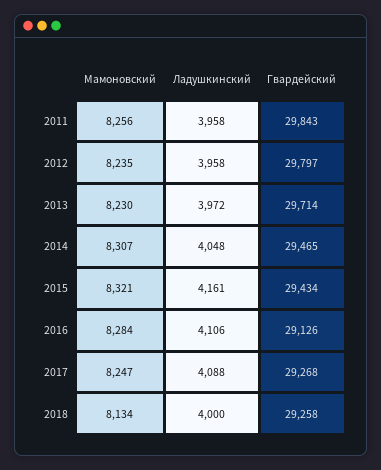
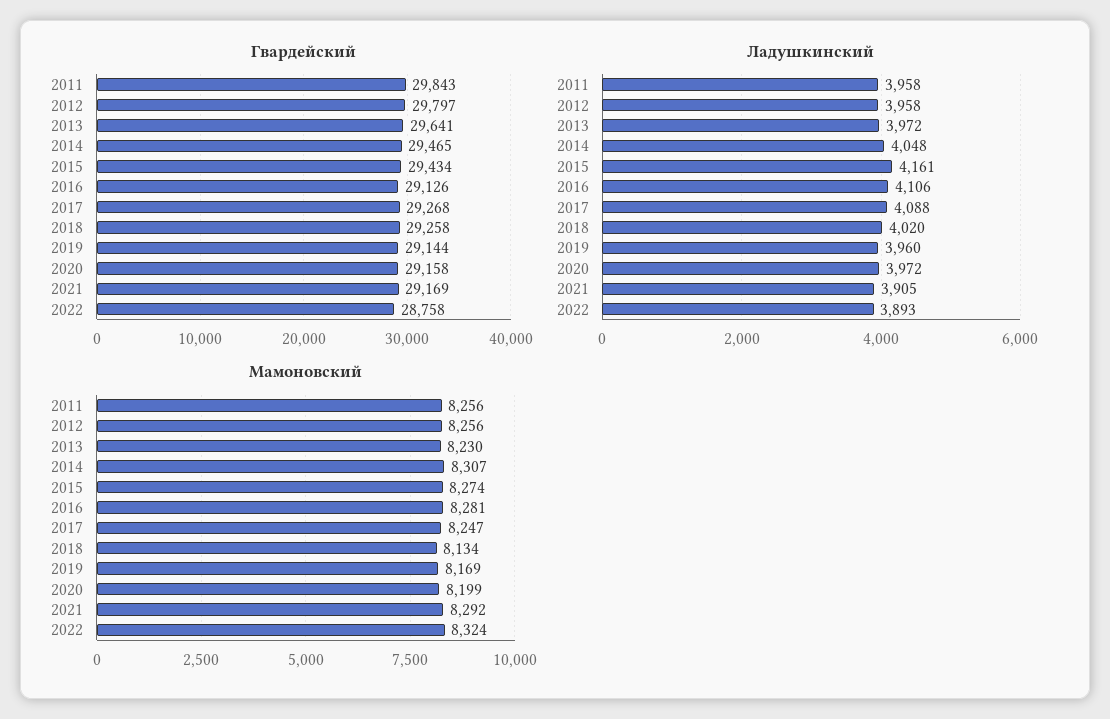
Мамоновский, 2012: 8235 -> 8256
Гвардейский, 2013: 29714 -> 29641
Мамоновский, 2015: 8321 -> 8274
Мамоновский, 2016: 8284 -> 8281
Ладушкинский, 2018: 4000 -> 4020
Гвардейский, 2019: none -> 29144
Гвардейский, 2020: none -> 29158
Гвардейский, 2021: none -> 29169
Гвардейский, 2022: none -> 28758
Ладушкинский, 2019: none -> 3960
Ладушкинский, 2020: none -> 3972
Ладушкинский, 2021: none -> 3905
Ладушкинский, 2022: none -> 3893
Мамоновский, 2019: none -> 8169
Мамоновский, 2020: none -> 8199
Мамоновский, 2021: none -> 8292
Мамоновский, 2022: none -> 8324

